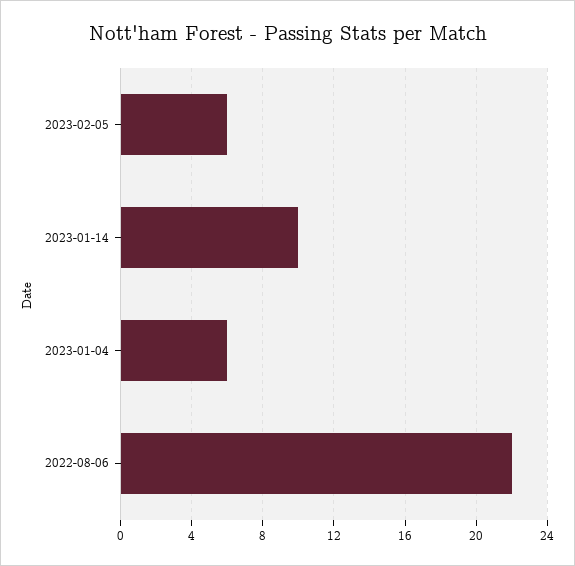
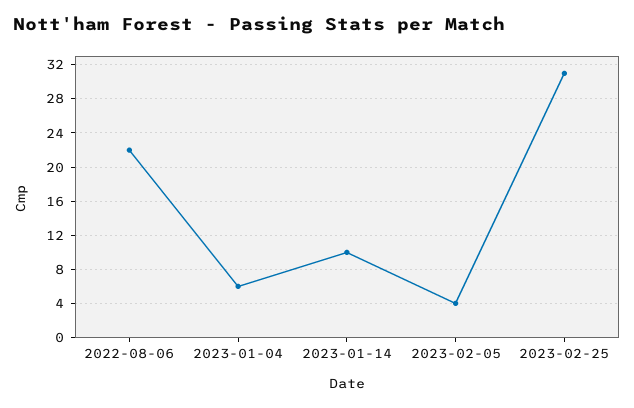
2023-02-05: 6 -> 4
2023-02-25: none -> 31

